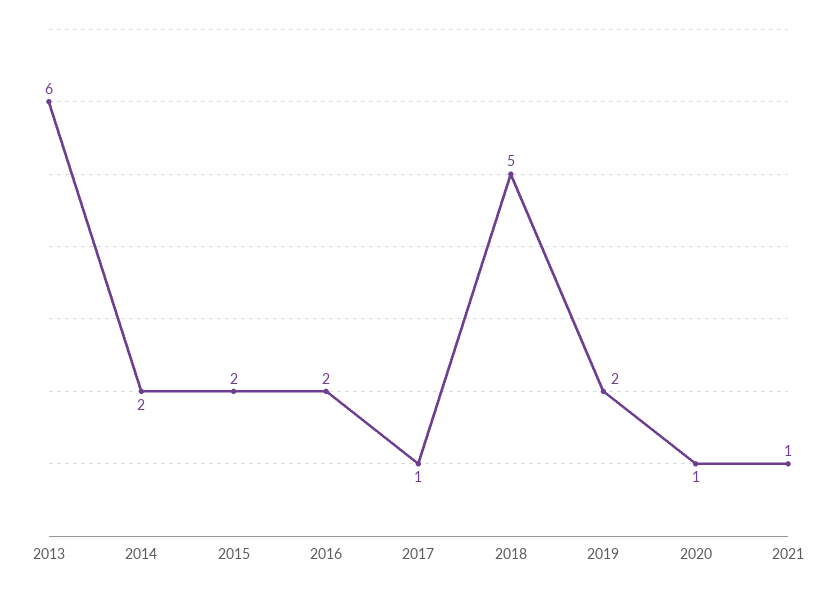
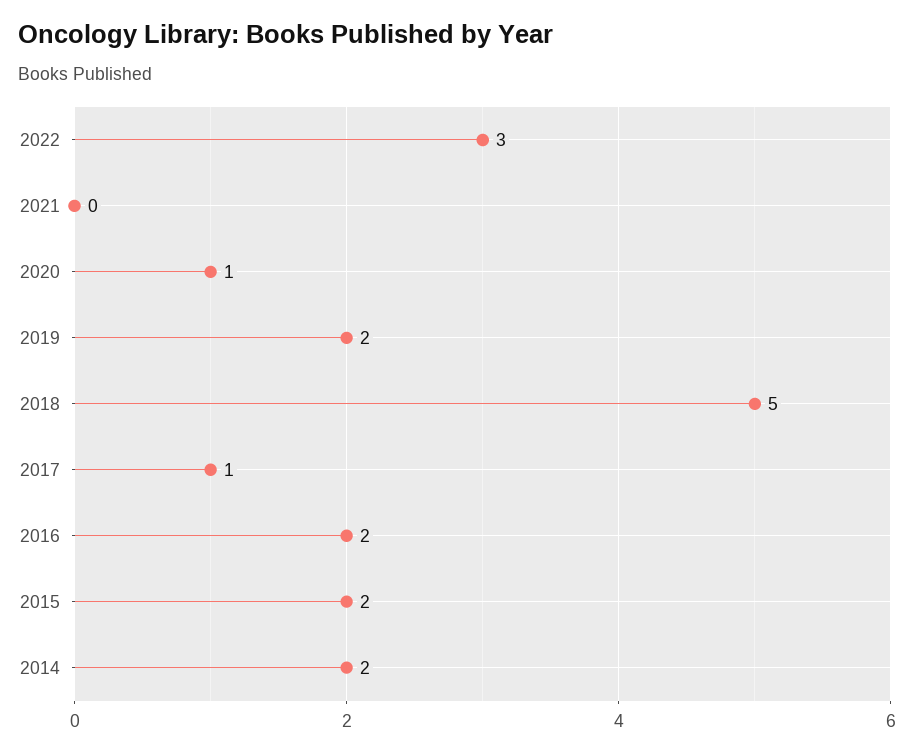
2013: 6 -> none
2021: 1 -> 0
2022: none -> 3

